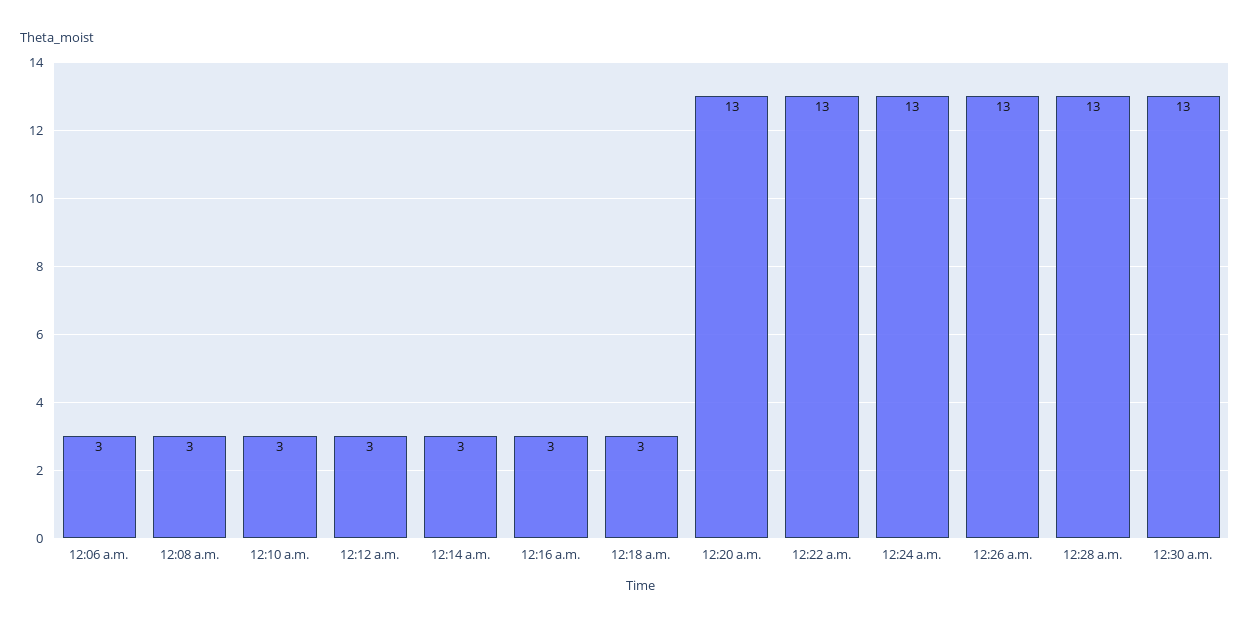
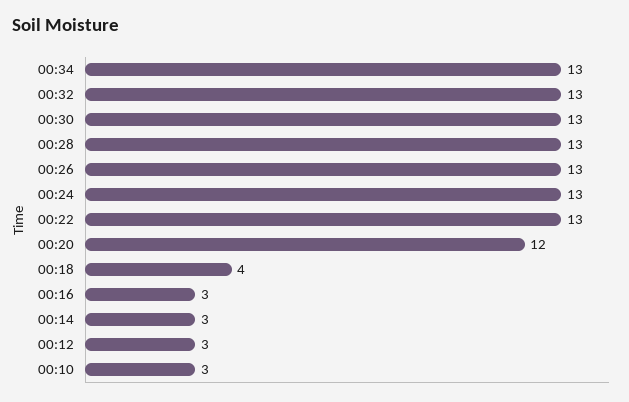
12:06 a.m.: 3 -> none
12:08 a.m.: 3 -> none
12:18 a.m.: 3 -> 4
12:20 a.m.: 13 -> 12
00:34: none -> 13
00:32: none -> 13

